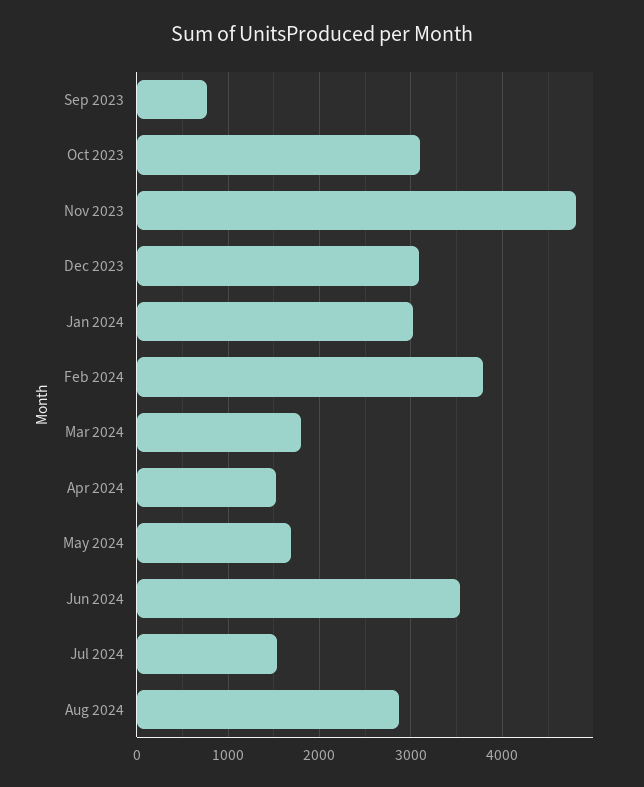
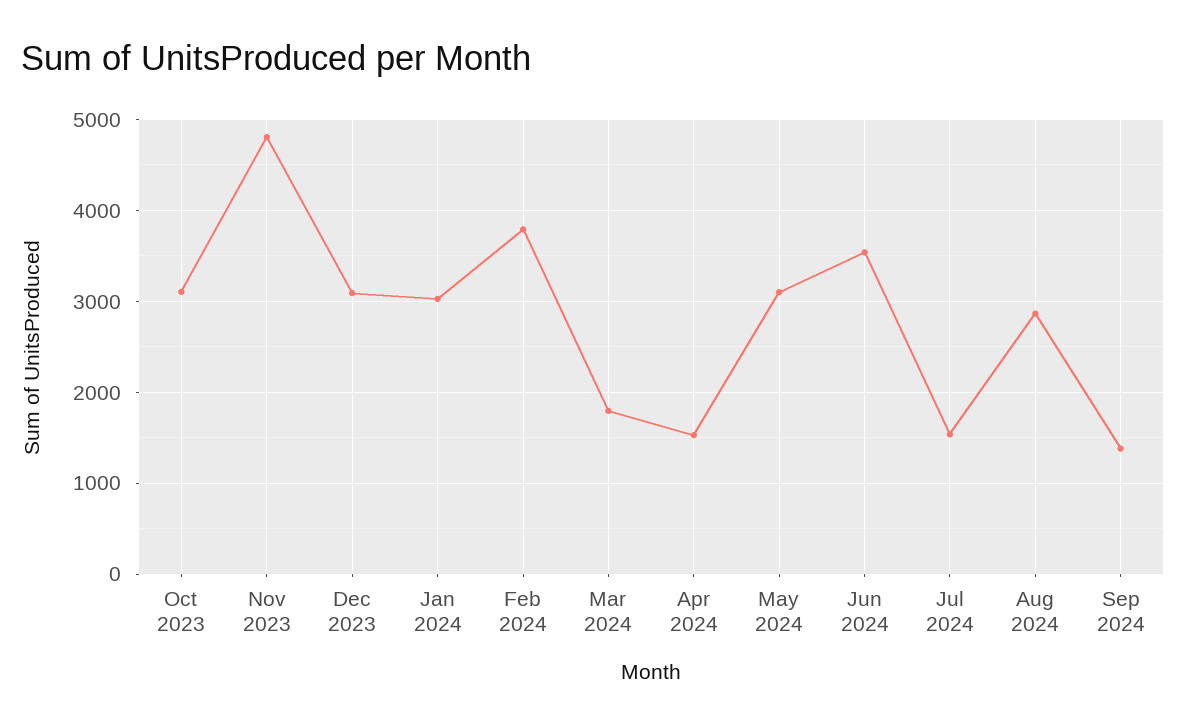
Sep 2023: 800 -> none
May 2024: 1700 -> 3100
Sep 2024: none -> 1400

